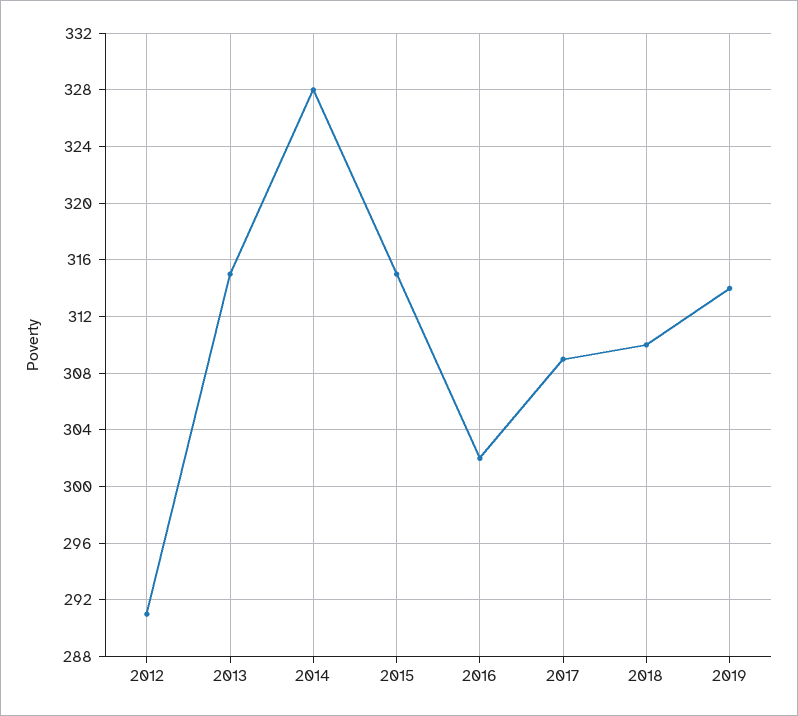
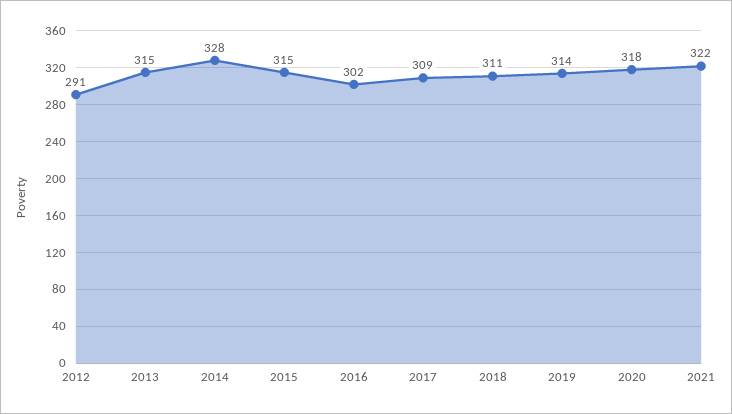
2018: 310 -> 311
2020: none -> 318
2021: none -> 322

